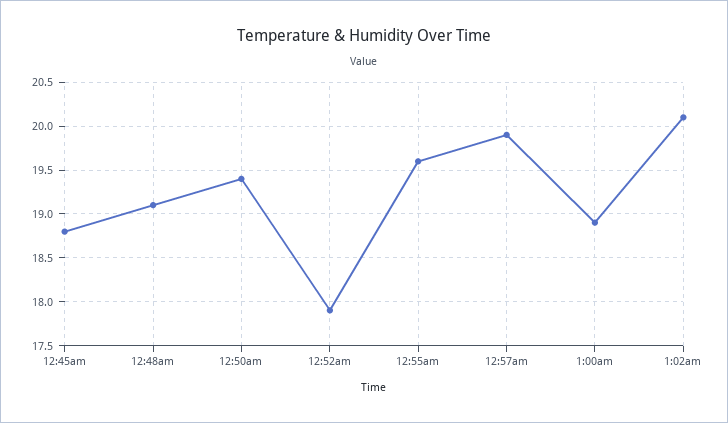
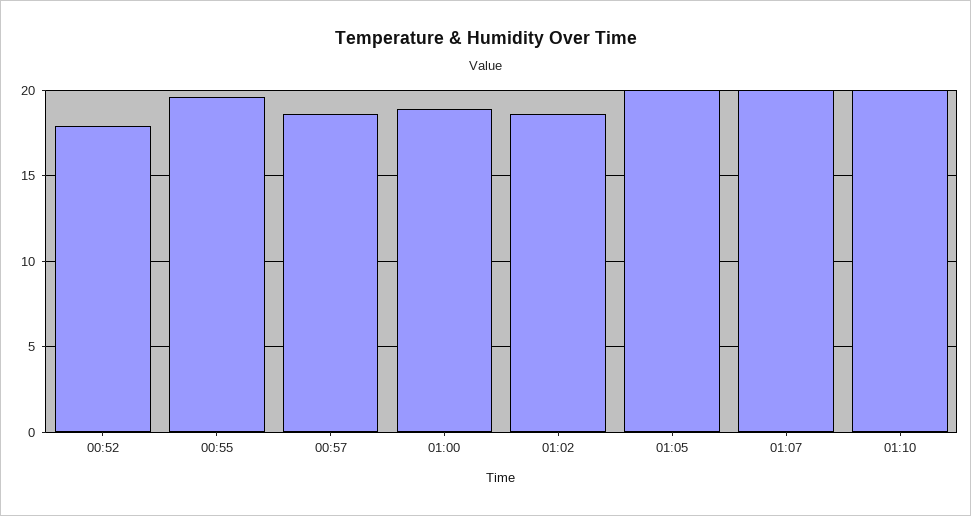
12:45am: 18.8 -> none
12:48am: 19.1 -> none
12:50am: 19.4 -> none
12:57am: 19.9 -> 18.5
1:02am: 20.1 -> 18.5
01:05: none -> 20
01:07: none -> 20
01:10: none -> 20

